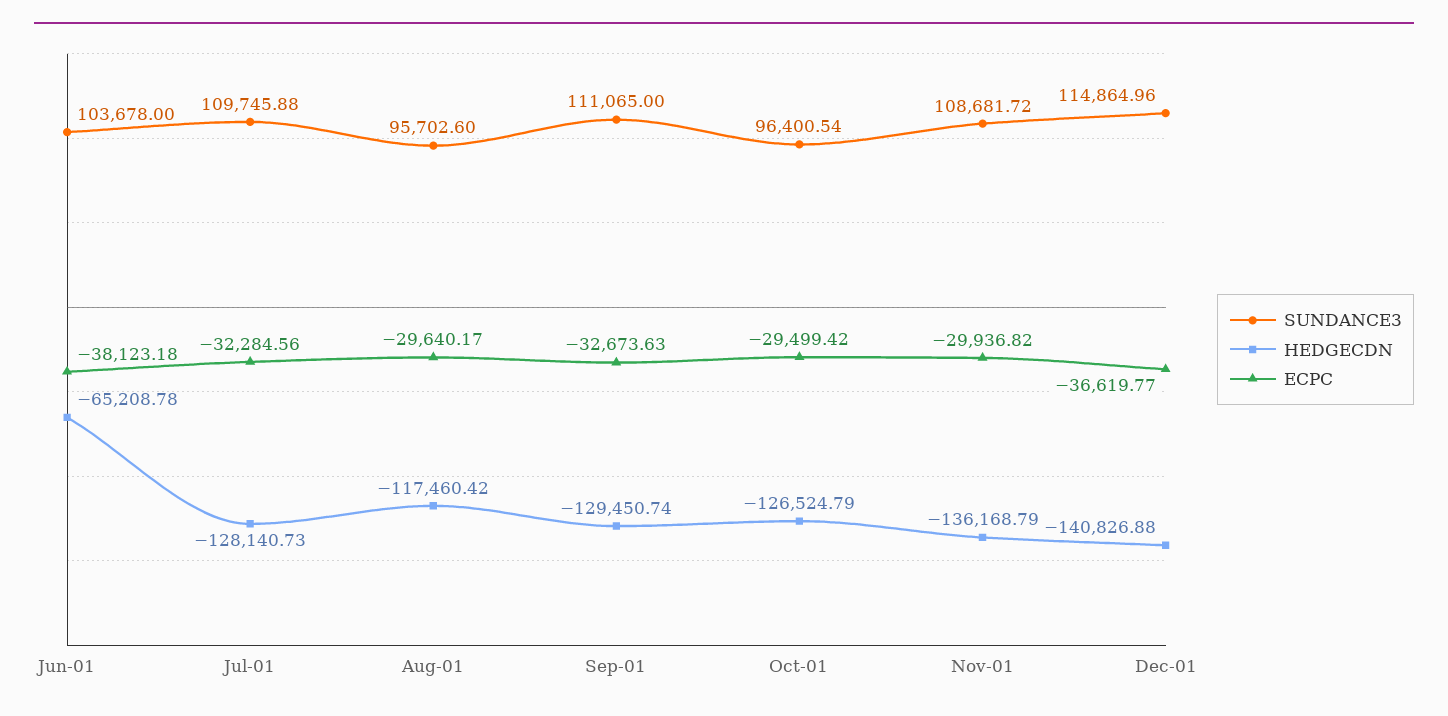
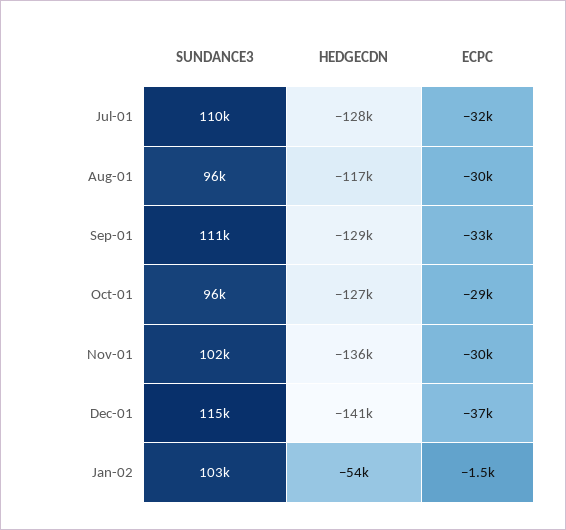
SUNDANCE3, Jun-01: 103678 -> none
HEDGECDN, Jun-01: -65208.78 -> none
ECPC, Jun-01: -38123.18 -> none
SUNDANCE3, Nov-01: 108681.72 -> 102000
SUNDANCE3, Jan-02: none -> 103000
HEDGECDN, Jan-02: none -> -54000
ECPC, Jan-02: none -> -1500

